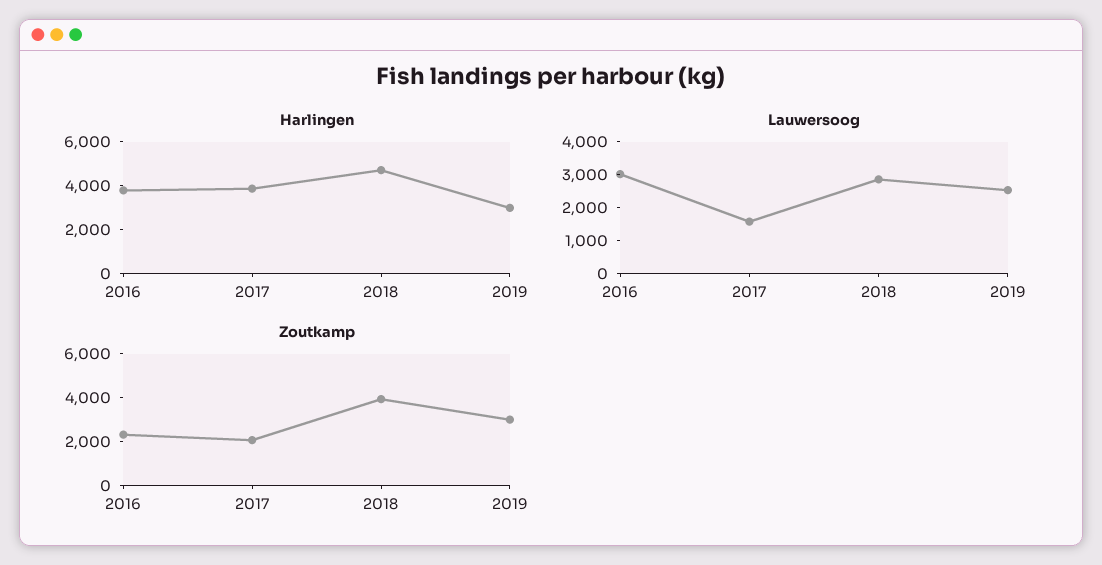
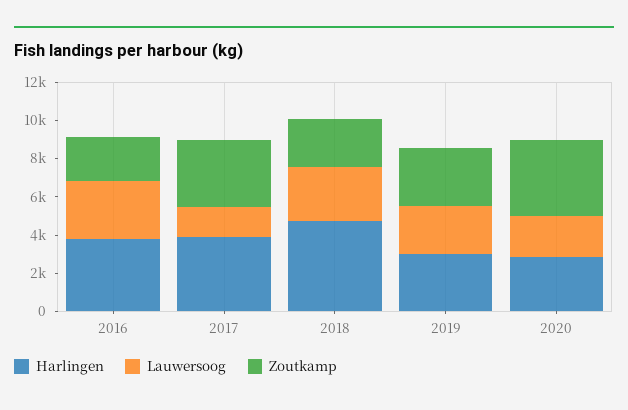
Zoutkamp, 2017: 2000 -> 3500
Zoutkamp, 2018: 4000 -> 2500
Harlingen, 2020: none -> 3000
Lauwersoog, 2020: none -> 2000
Zoutkamp, 2020: none -> 4000

